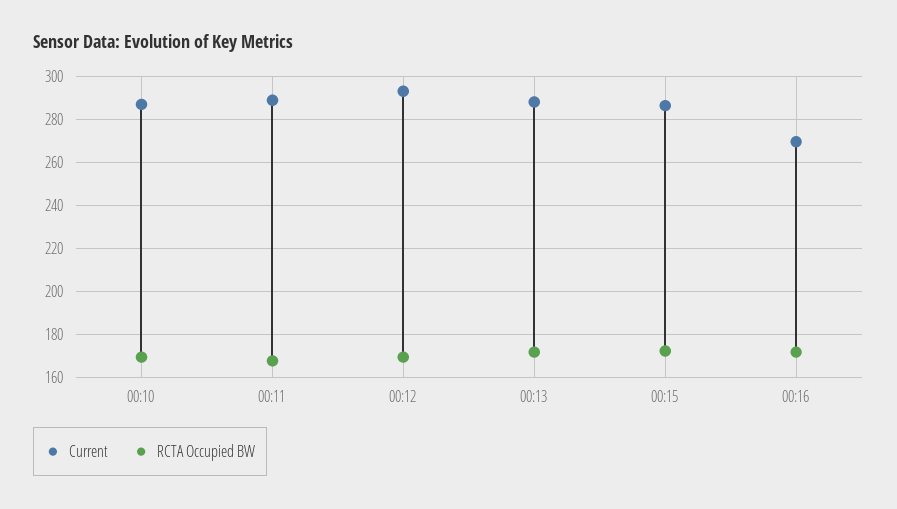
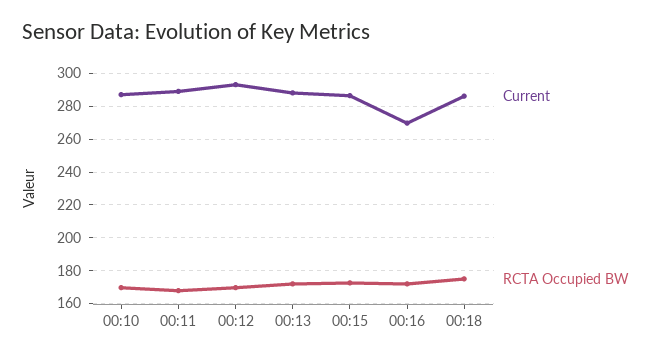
Current, 00:18: none -> 285
RCTA Occupied BW, 00:18: none -> 175

